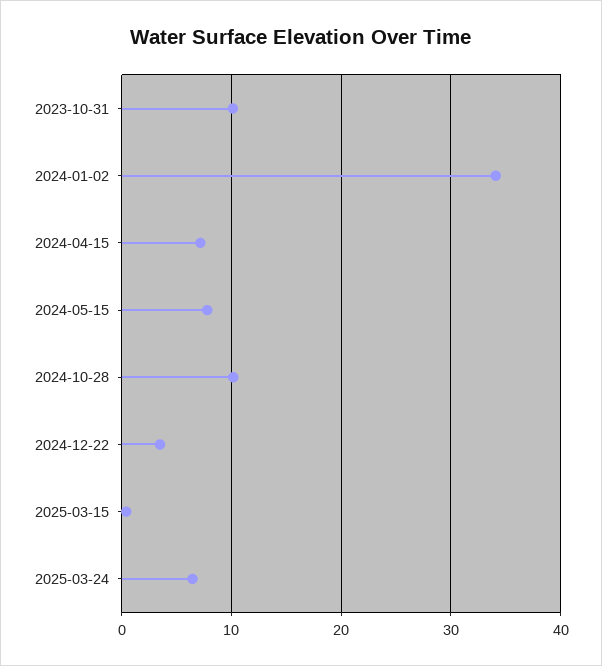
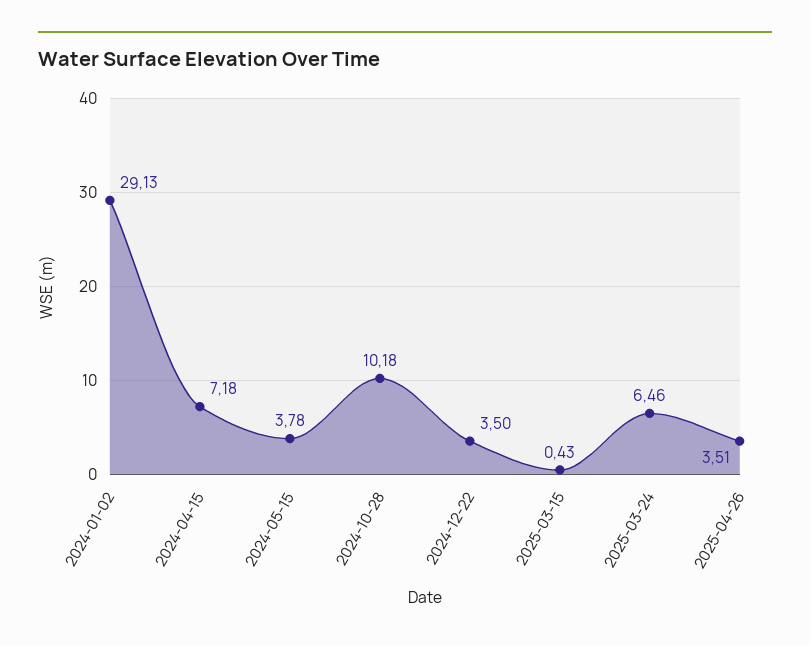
2023-10-31: 10 -> none
2024-01-02: 34 -> 29.13
2024-05-15: 8 -> 3.78
2025-04-26: none -> 3.51

